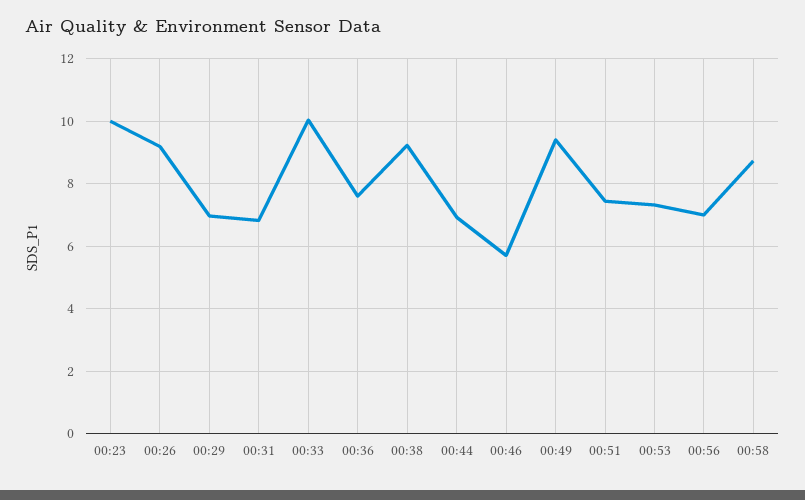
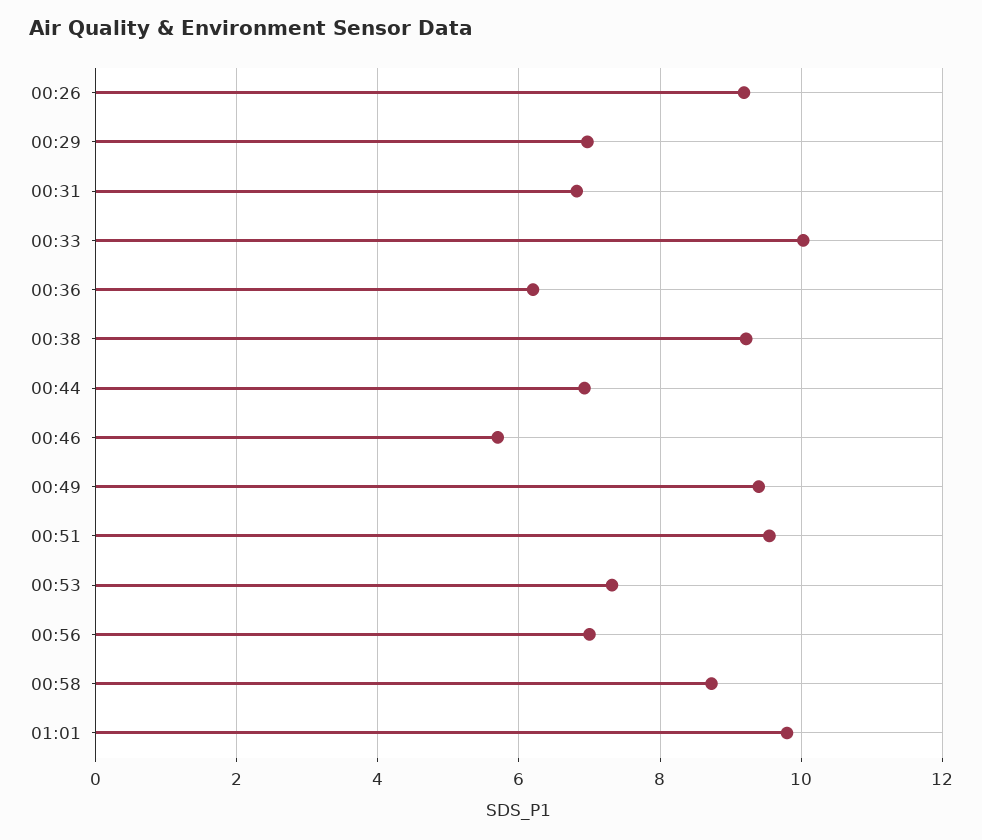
00:23: 10 -> none
00:36: 7.6 -> 6.2
00:51: 7.4 -> 9.6
01:01: none -> 9.8

